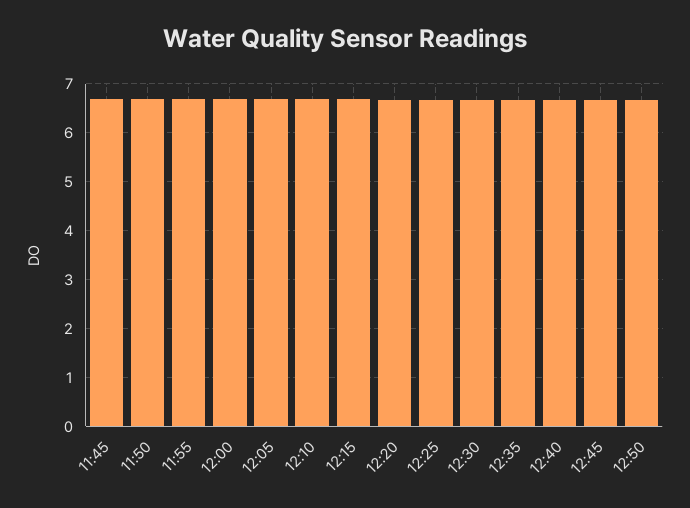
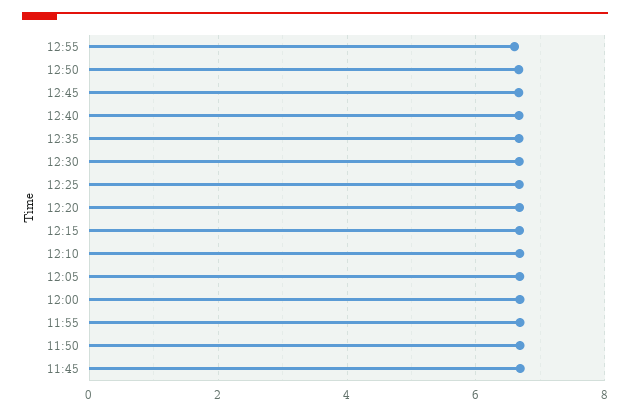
12:55: none -> 6.6

